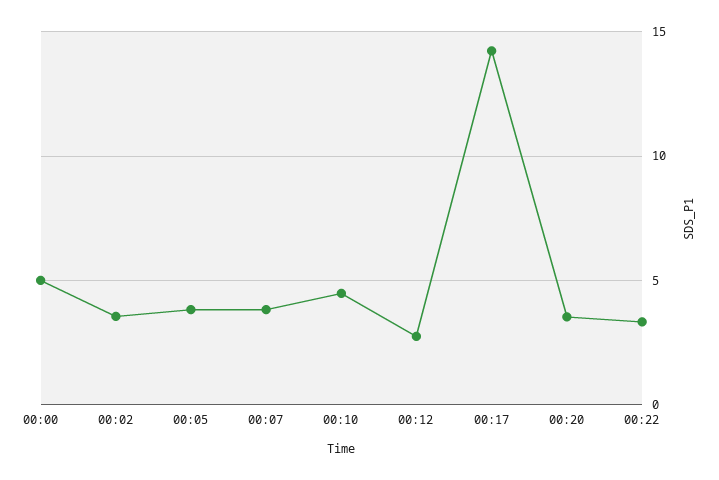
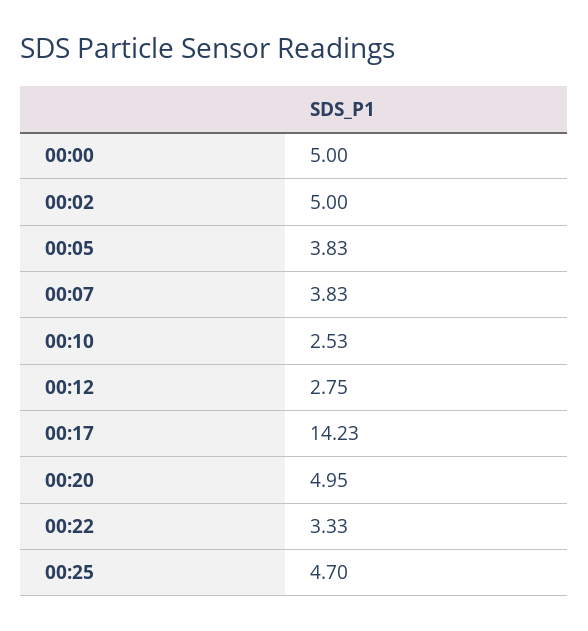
00:02: 3.5 -> 5
00:10: 4.5 -> 2.53
00:20: 3.5 -> 4.95
00:25: none -> 4.7

